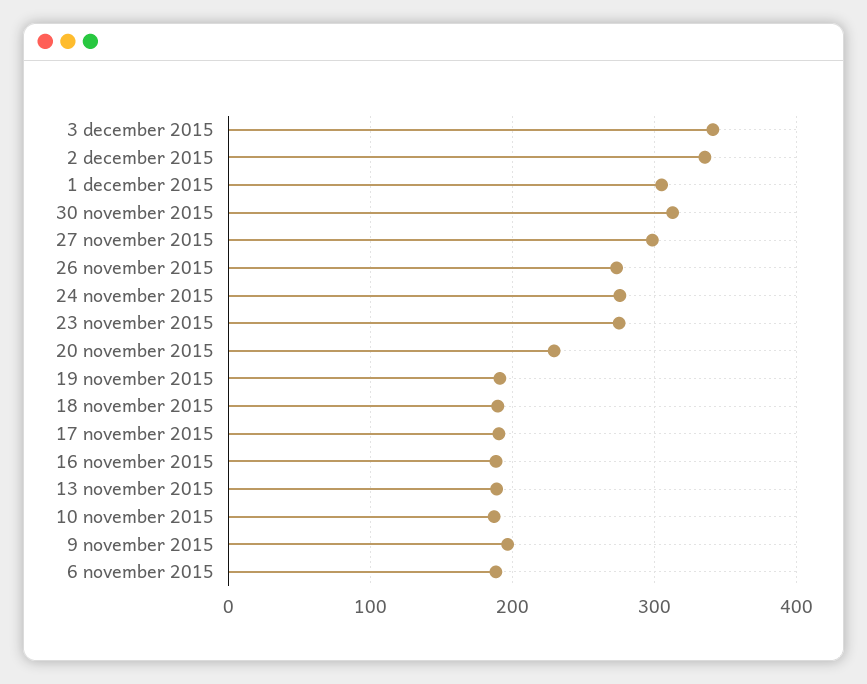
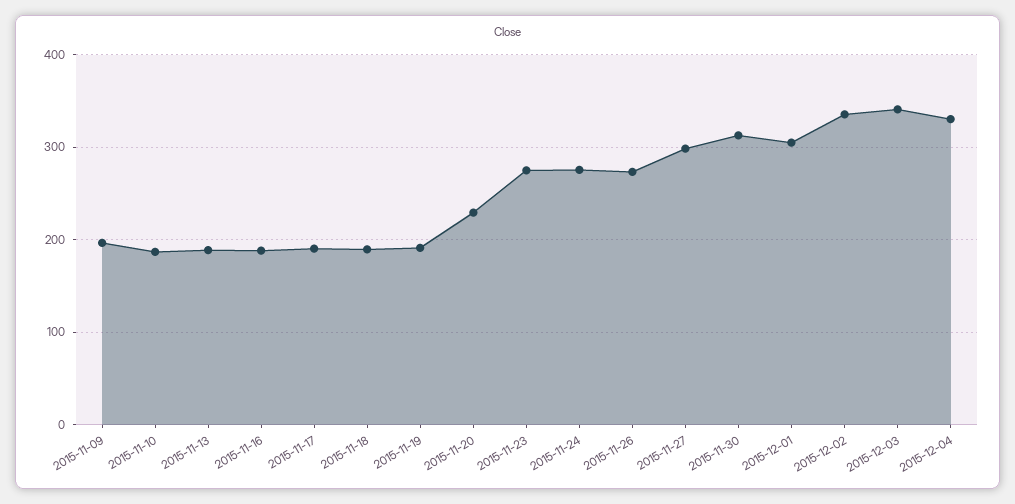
6 november 2015: 190 -> none
2015-12-04: none -> 330

